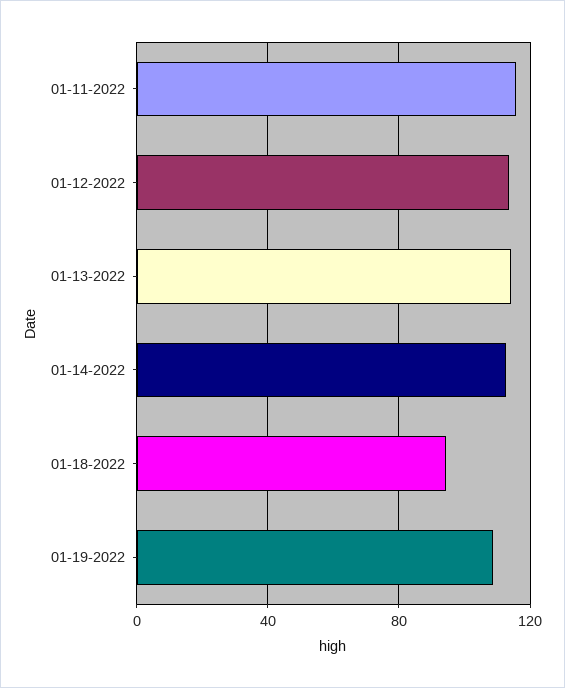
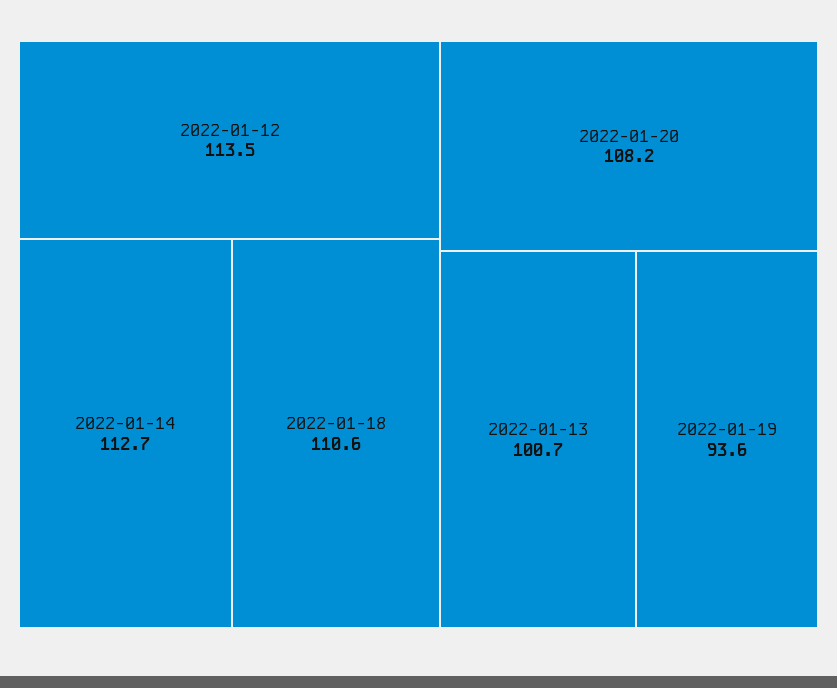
01-11-2022: 115 -> none
01-13-2022: 115 -> 100.7
01-18-2022: 95 -> 110.6
01-19-2022: 110 -> 93.6
2022-01-20: none -> 108.2

